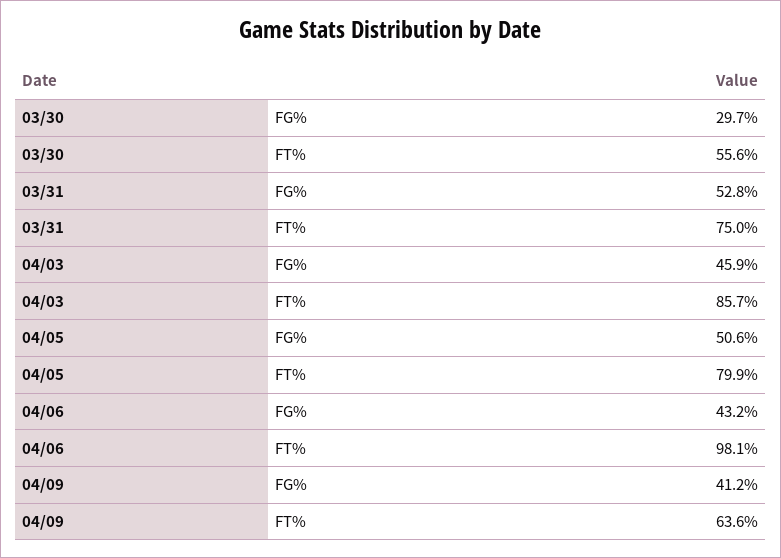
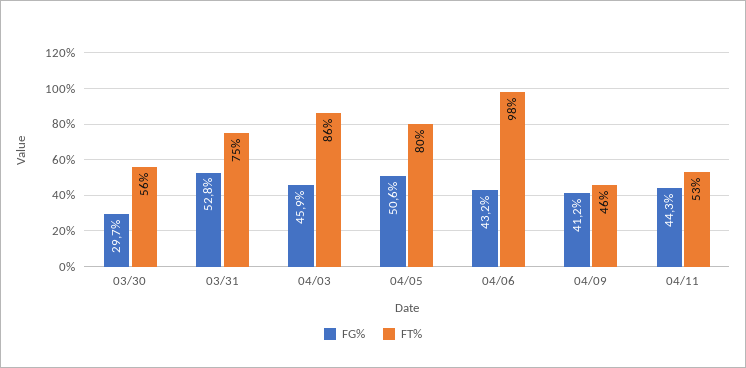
FT%, 04/09: 63.6 -> 46
FG%, 04/11: none -> 44.3
FT%, 04/11: none -> 53

